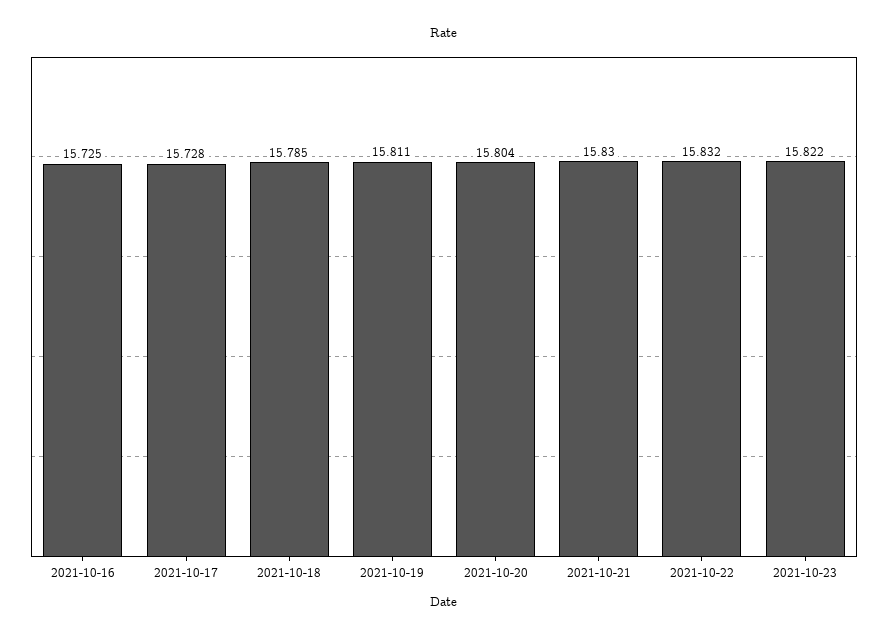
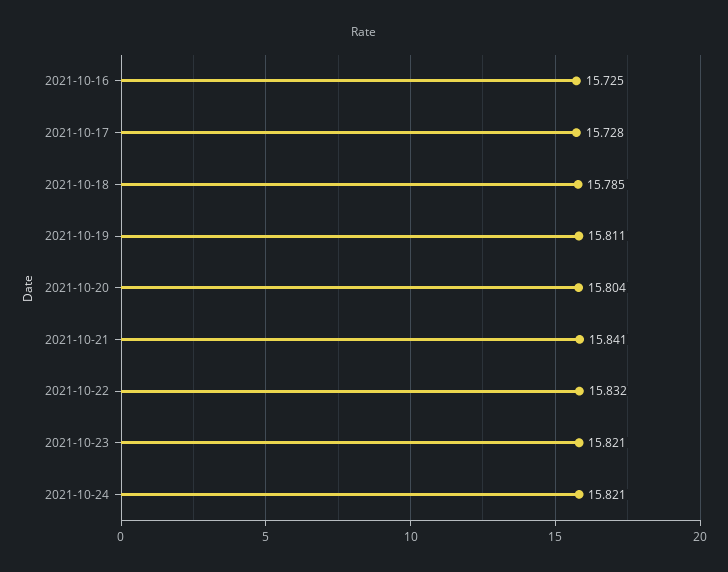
2021-10-21: 15.83 -> 15.841
2021-10-23: 15.822 -> 15.821
2021-10-24: none -> 15.821

